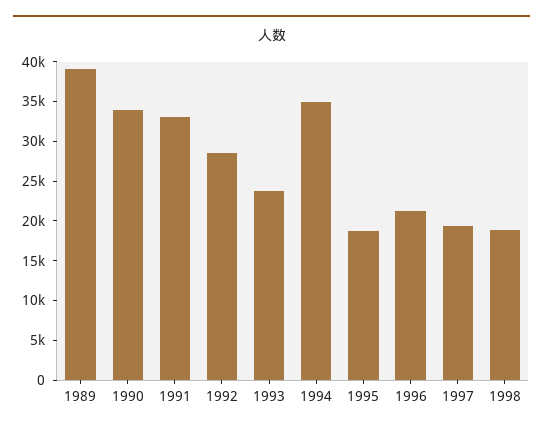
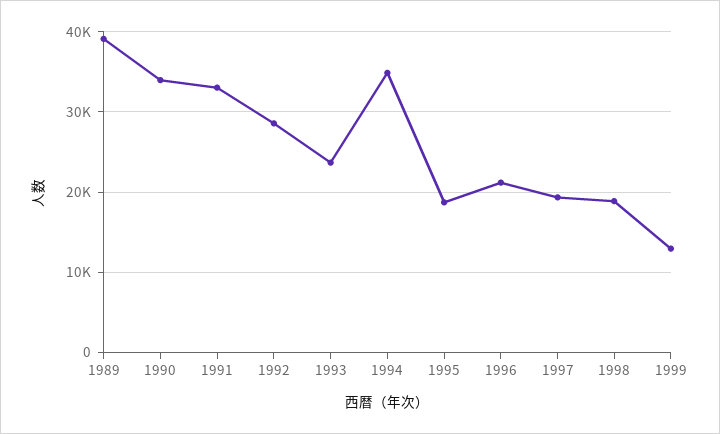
1999: none -> 13000

